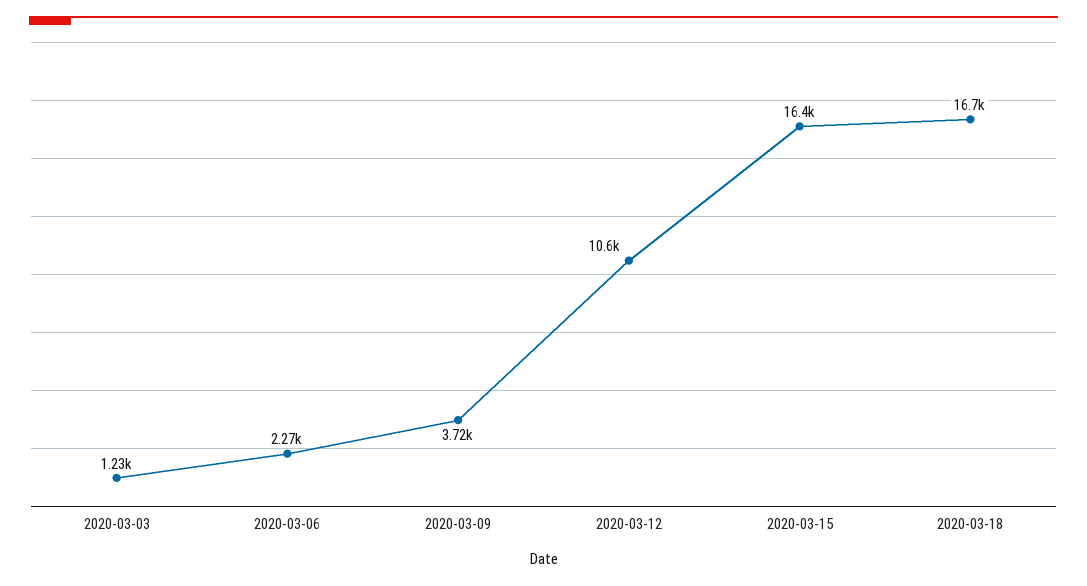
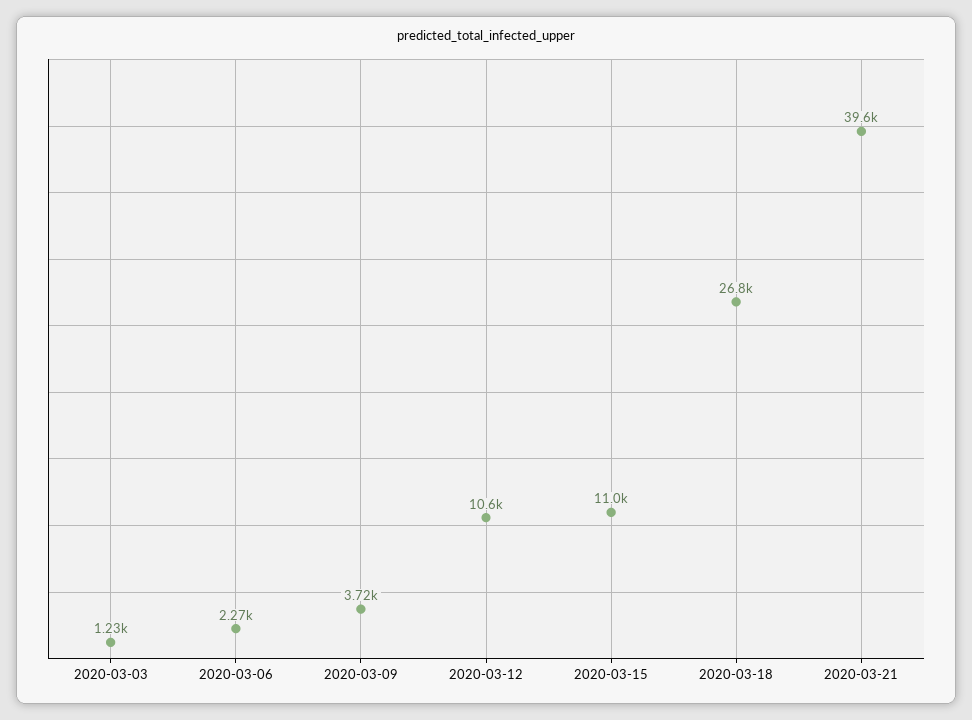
2020-03-15: 16400 -> 11000
2020-03-18: 16700 -> 26800
2020-03-21: none -> 39600

